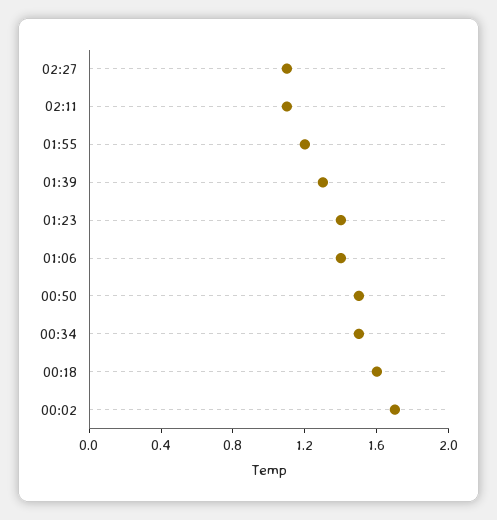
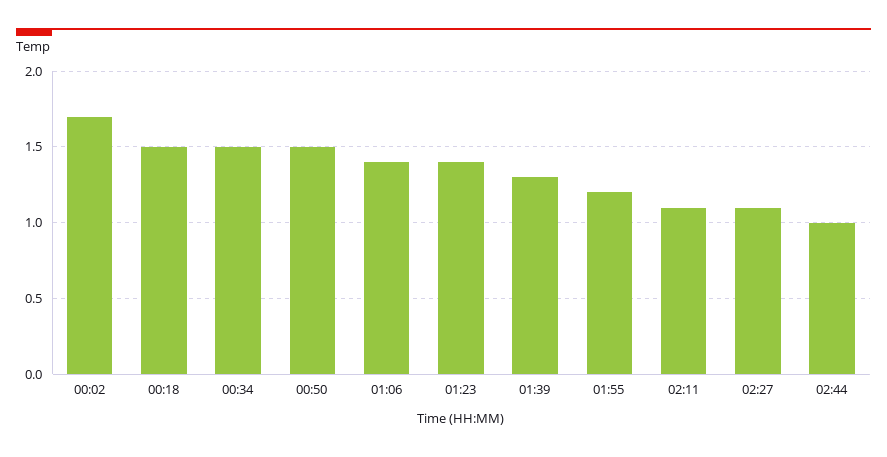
00:18: 1.6 -> 1.5
02:44: none -> 1

